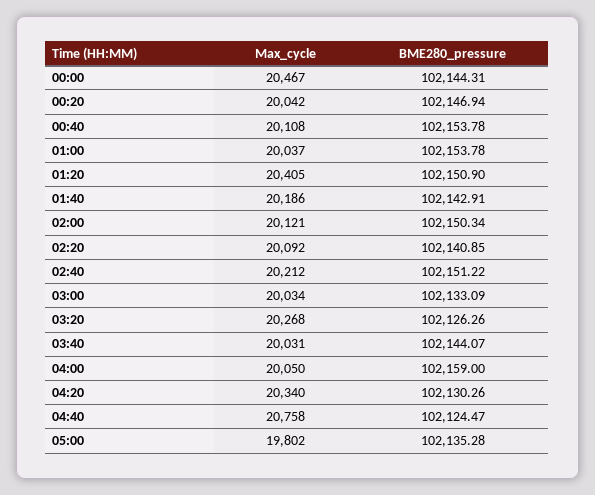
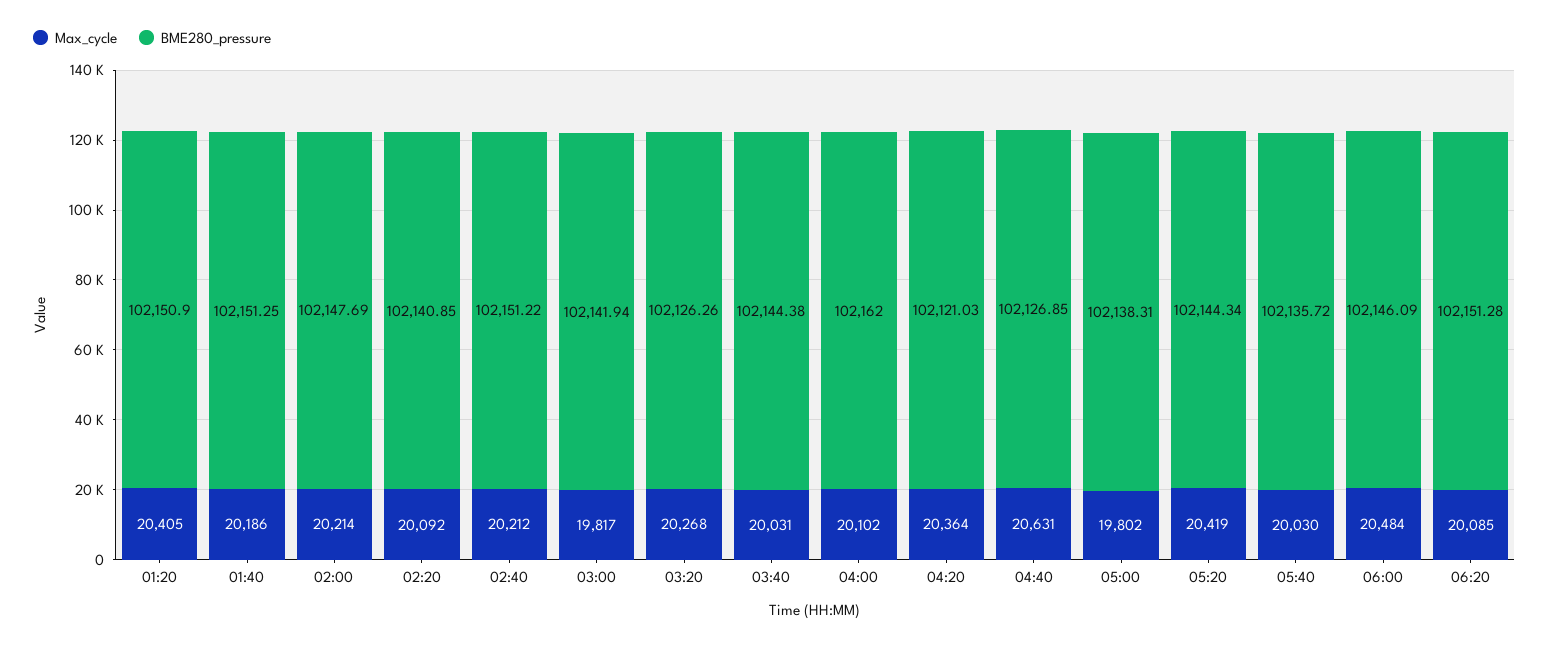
Max_cycle, 00:00: 20467 -> none
BME280_pressure, 00:00: 102144.31 -> none
Max_cycle, 00:20: 20042 -> none
BME280_pressure, 00:20: 102146.94 -> none
Max_cycle, 00:40: 20108 -> none
BME280_pressure, 00:40: 102153.78 -> none
Max_cycle, 01:00: 20037 -> none
BME280_pressure, 01:00: 102153.78 -> none
BME280_pressure, 01:40: 102142.91 -> 102151.25
Max_cycle, 02:00: 20121 -> 20214
BME280_pressure, 02:00: 102150.34 -> 102147.69
Max_cycle, 03:00: 20034 -> 19817
BME280_pressure, 03:00: 102133.09 -> 102141.94
BME280_pressure, 03:40: 102144.07 -> 102144.38
Max_cycle, 04:00: 20050 -> 20102
BME280_pressure, 04:00: 102159 -> 102162
Max_cycle, 04:20: 20340 -> 20364
BME280_pressure, 04:20: 102130.26 -> 102121.03
Max_cycle, 04:40: 20758 -> 20631
BME280_pressure, 04:40: 102124.47 -> 102126.85
BME280_pressure, 05:00: 102135.28 -> 102138.31
Max_cycle, 05:20: none -> 20419
BME280_pressure, 05:20: none -> 102144.34
Max_cycle, 05:40: none -> 20030
BME280_pressure, 05:40: none -> 102135.72
Max_cycle, 06:00: none -> 20484
BME280_pressure, 06:00: none -> 102146.09
Max_cycle, 06:20: none -> 20085
BME280_pressure, 06:20: none -> 102151.28

